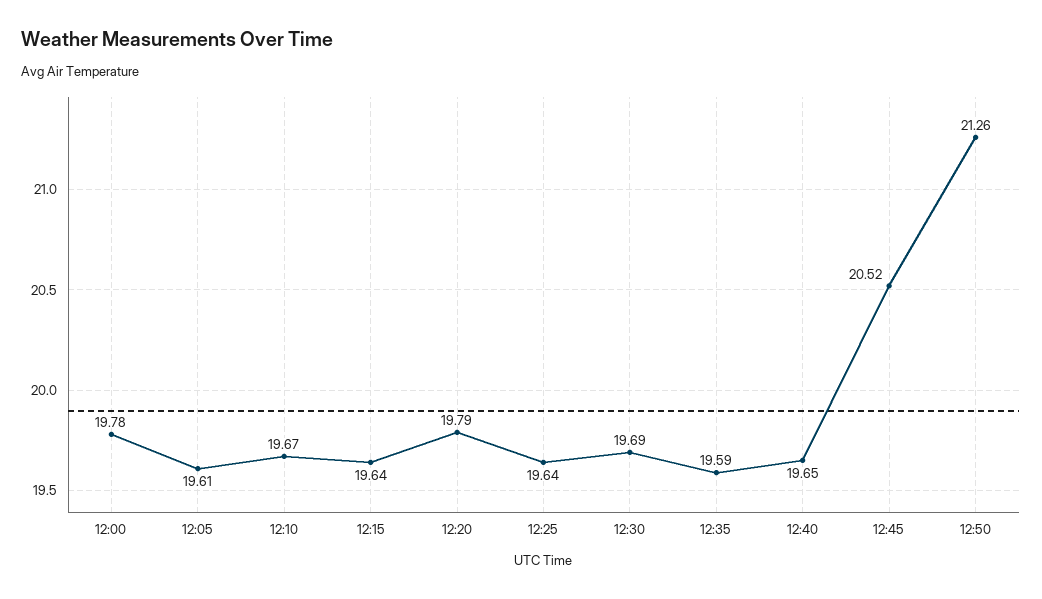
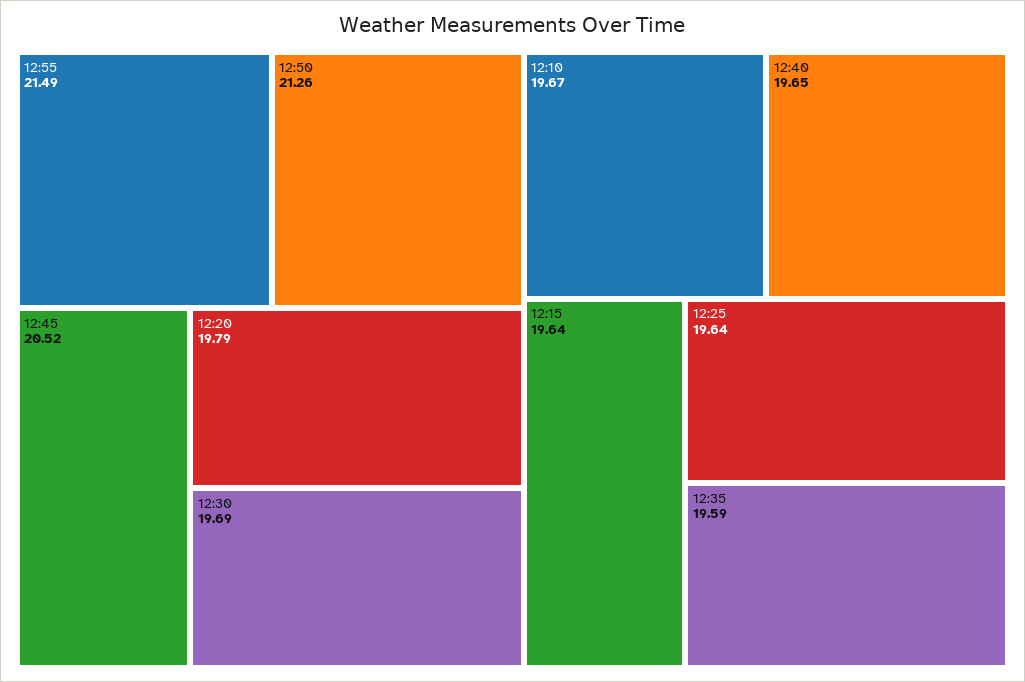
12:00: 19.78 -> none
12:05: 19.61 -> none
12:55: none -> 21.49

